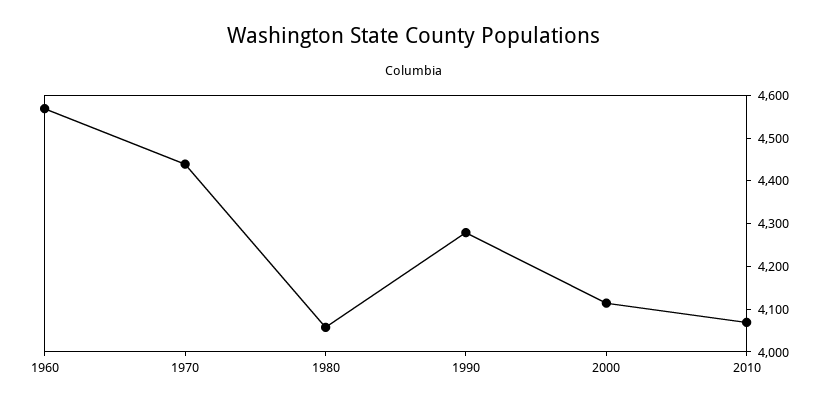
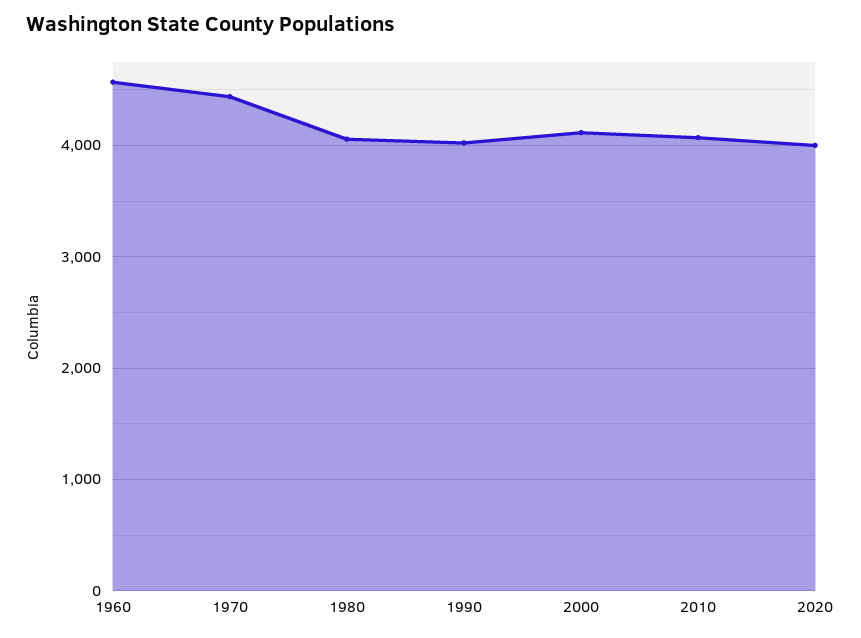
1990: 4280 -> 4000
2020: none -> 4000

